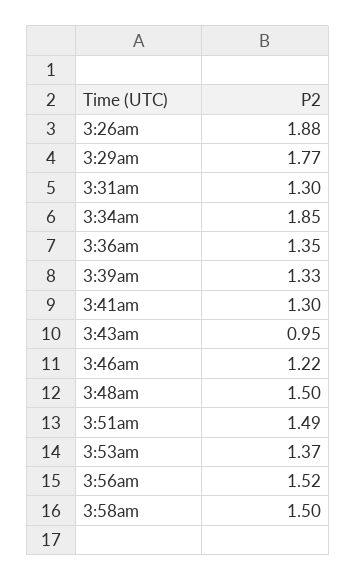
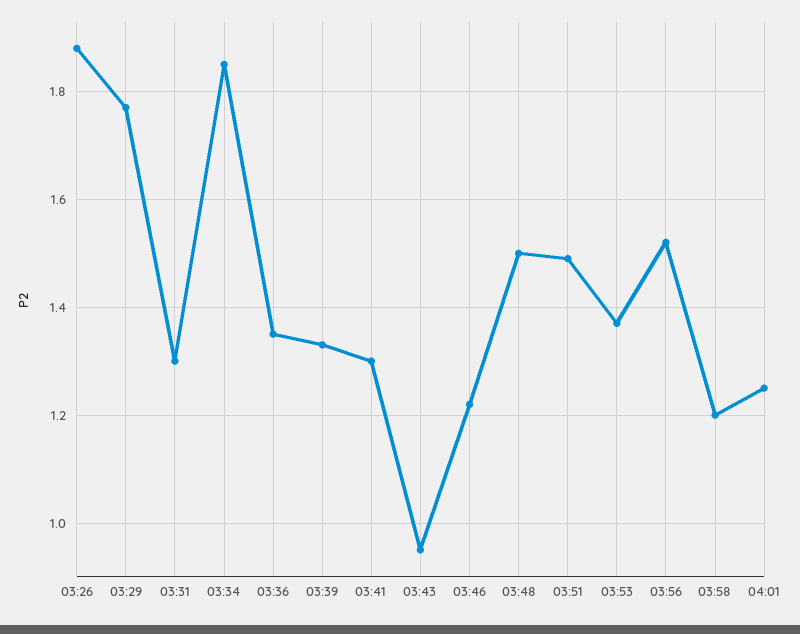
3:58am: 1.5 -> 1.2
04:01: none -> 1.25

